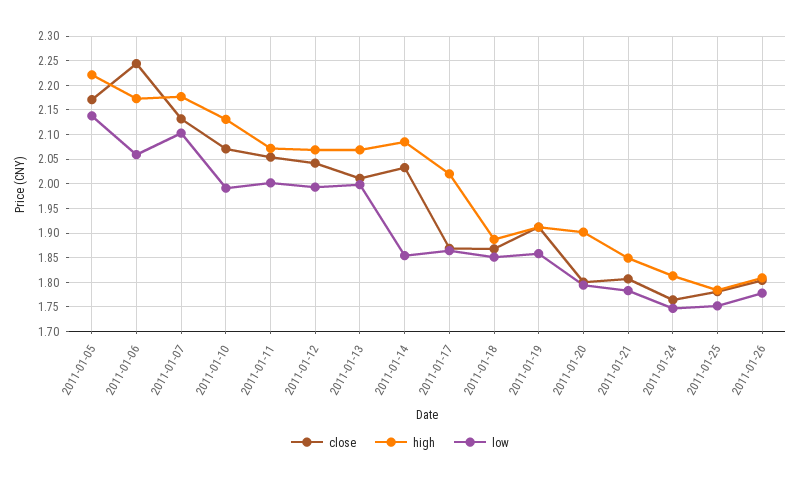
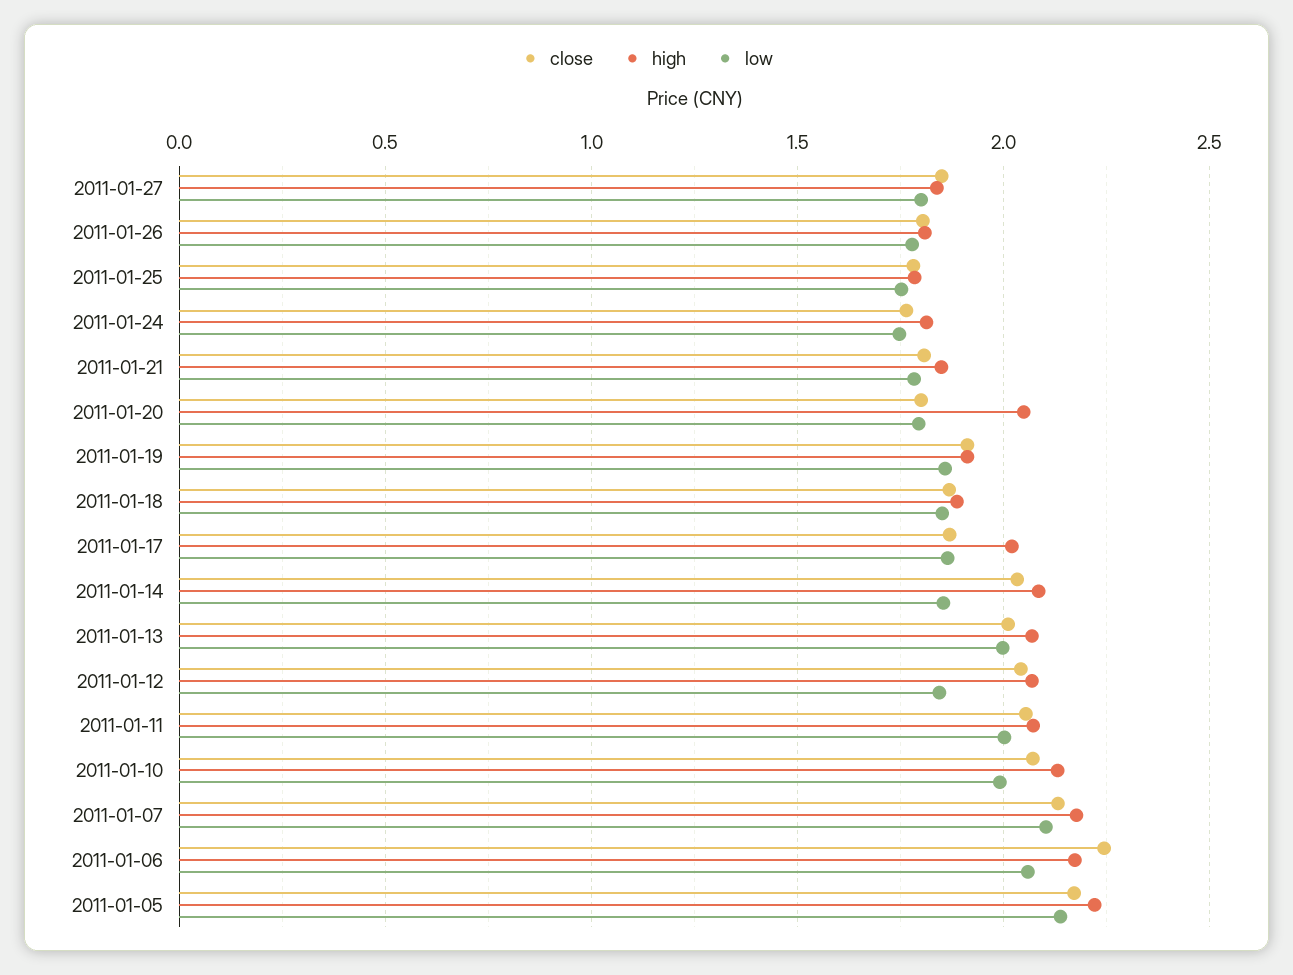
low, 2011-01-12: 2 -> 1.85
high, 2011-01-20: 1.9 -> 2.05
close, 2011-01-27: none -> 1.85
high, 2011-01-27: none -> 1.85
low, 2011-01-27: none -> 1.8

